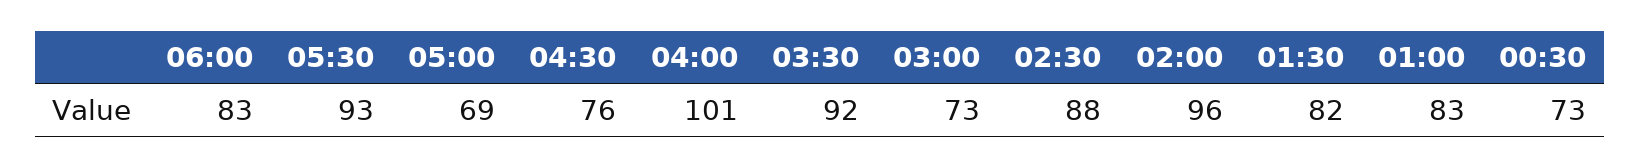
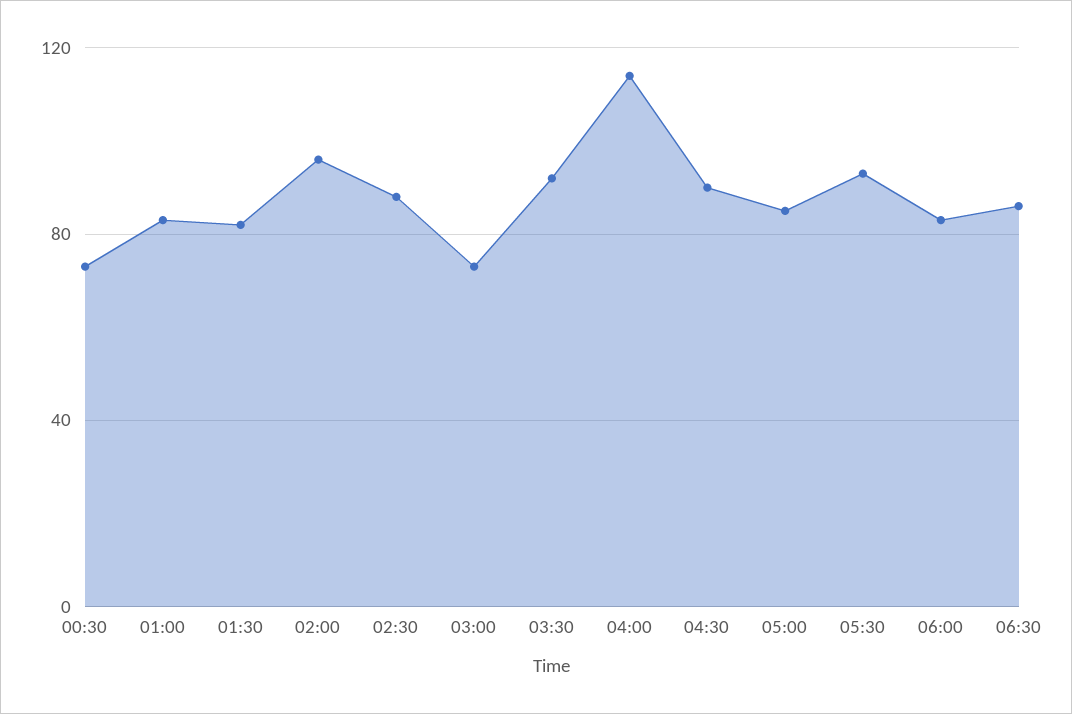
05:00: 69 -> 85
04:30: 76 -> 90
04:00: 101 -> 115
06:30: none -> 85

